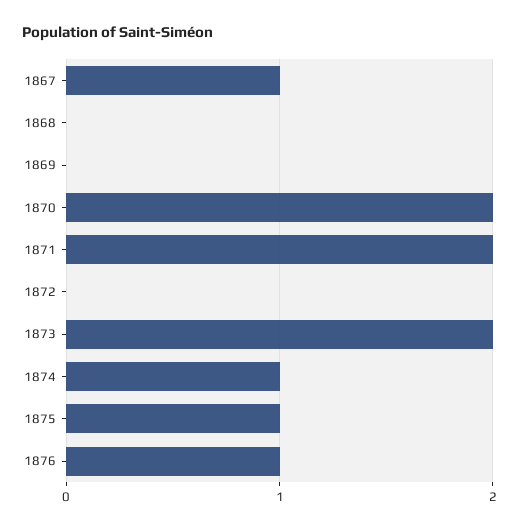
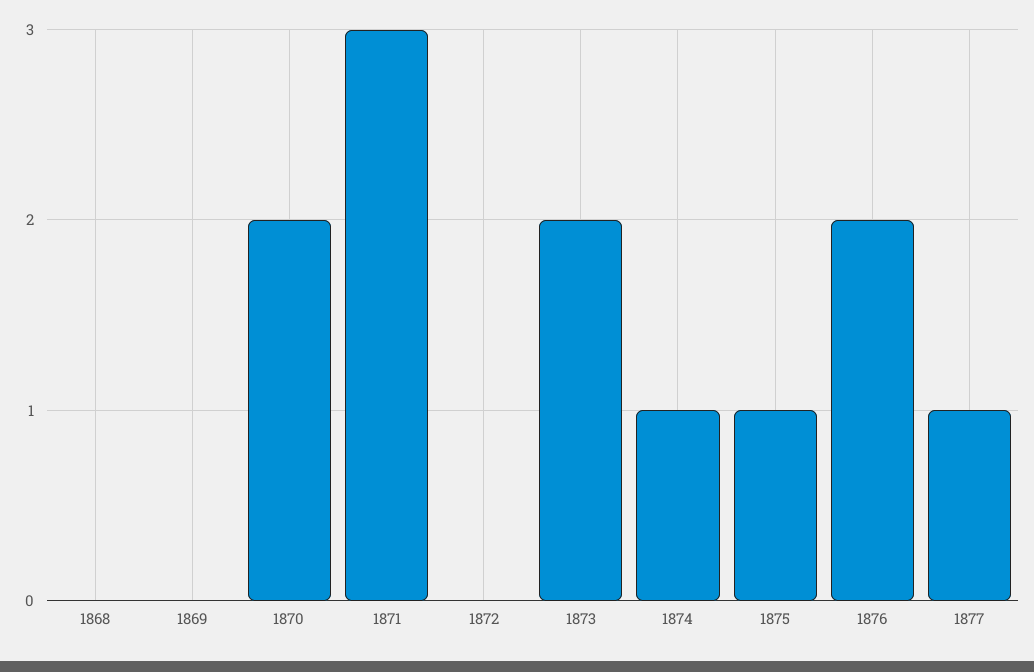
1867: 1 -> none
1871: 2 -> 3
1876: 1 -> 2
1877: none -> 1

